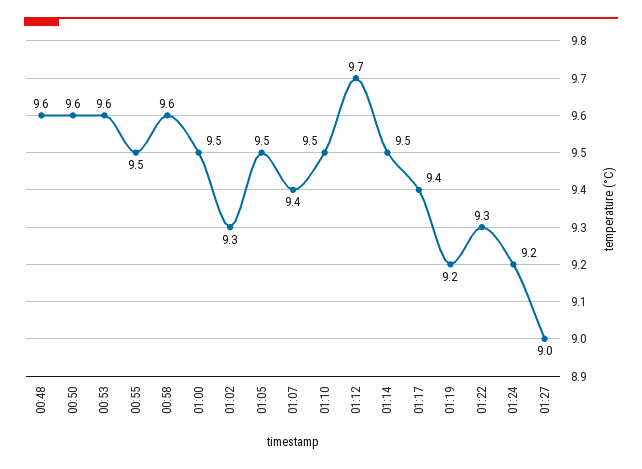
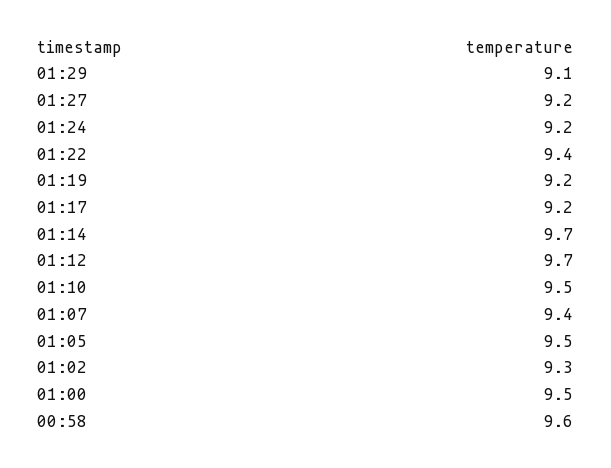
00:48: 9.6 -> none
00:50: 9.6 -> none
00:53: 9.6 -> none
00:55: 9.5 -> none
01:14: 9.5 -> 9.7
01:17: 9.4 -> 9.2
01:22: 9.3 -> 9.4
01:27: 9 -> 9.2
01:29: none -> 9.1

